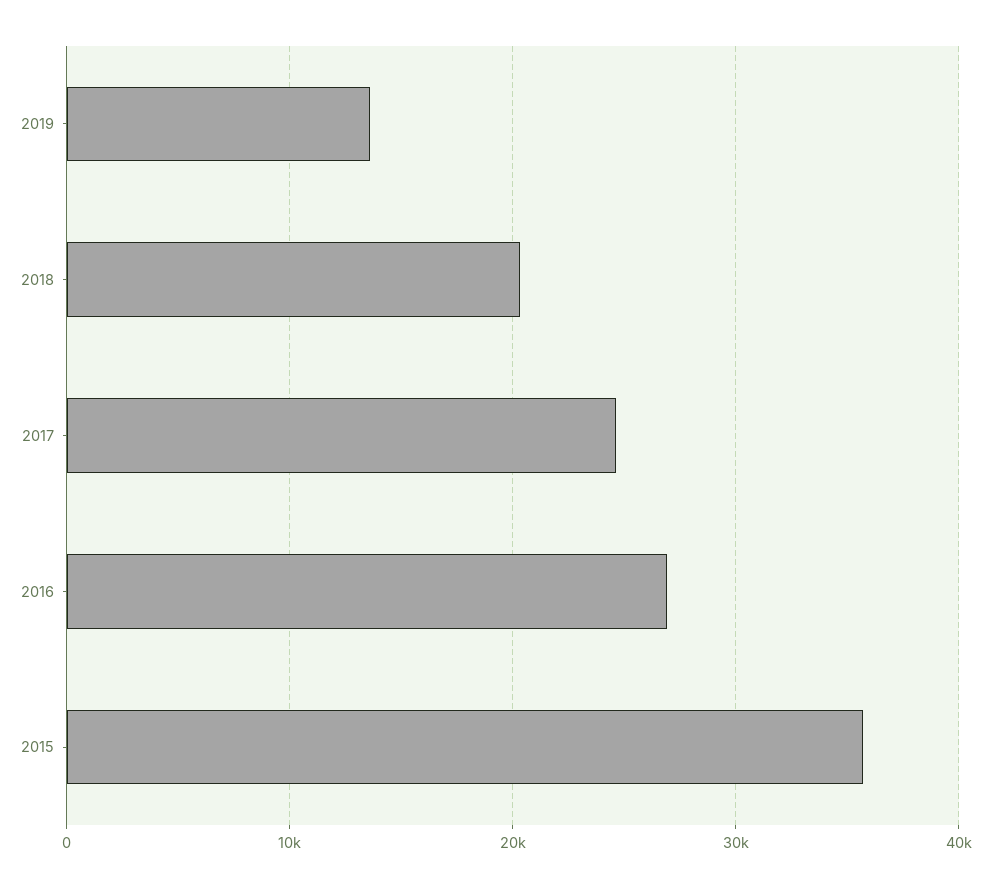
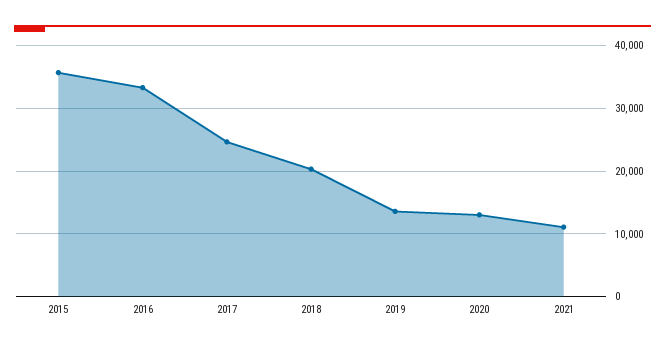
2016: 27000 -> 33000
2020: none -> 13000
2021: none -> 11000

